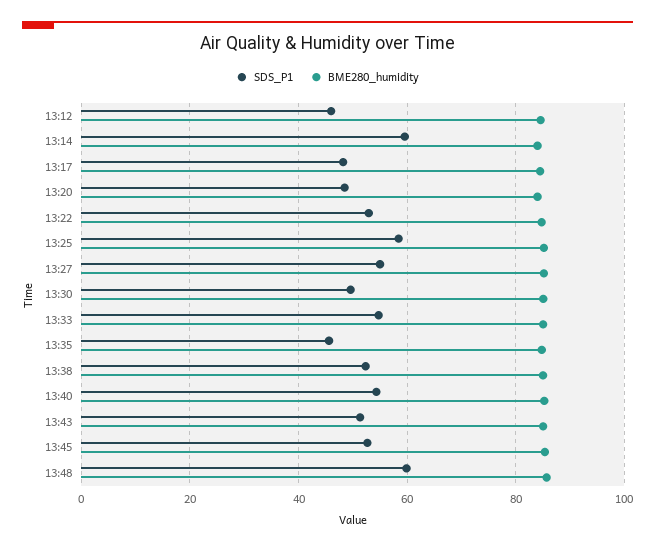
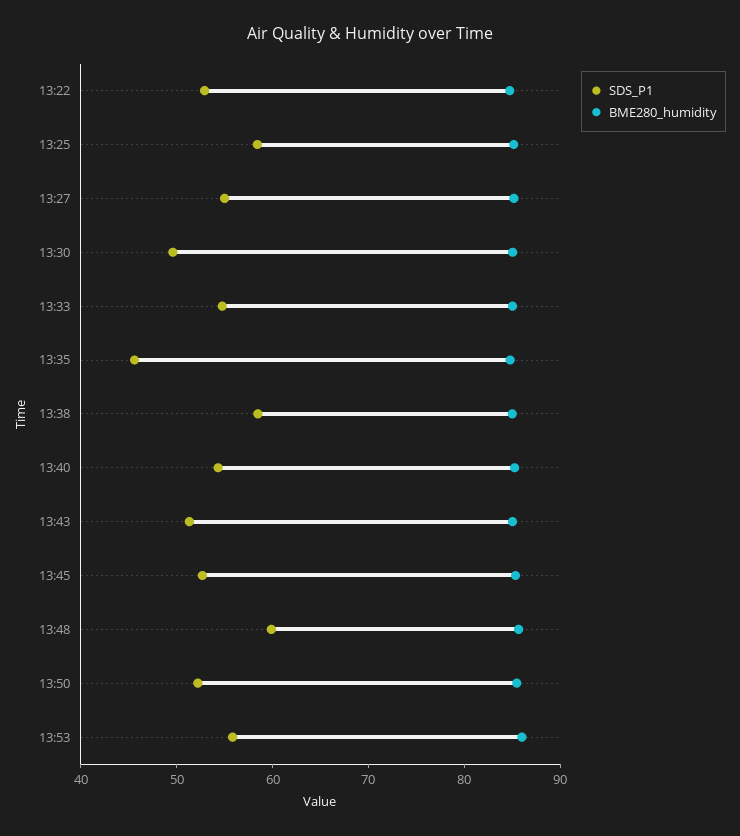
SDS_P1, 13:12: 46 -> none
BME280_humidity, 13:12: 84 -> none
SDS_P1, 13:14: 60 -> none
BME280_humidity, 13:14: 84 -> none
SDS_P1, 13:17: 48 -> none
BME280_humidity, 13:17: 84 -> none
SDS_P1, 13:20: 48 -> none
BME280_humidity, 13:20: 84 -> none
SDS_P1, 13:38: 52 -> 58
SDS_P1, 13:50: none -> 52
BME280_humidity, 13:50: none -> 86
SDS_P1, 13:53: none -> 56
BME280_humidity, 13:53: none -> 86

